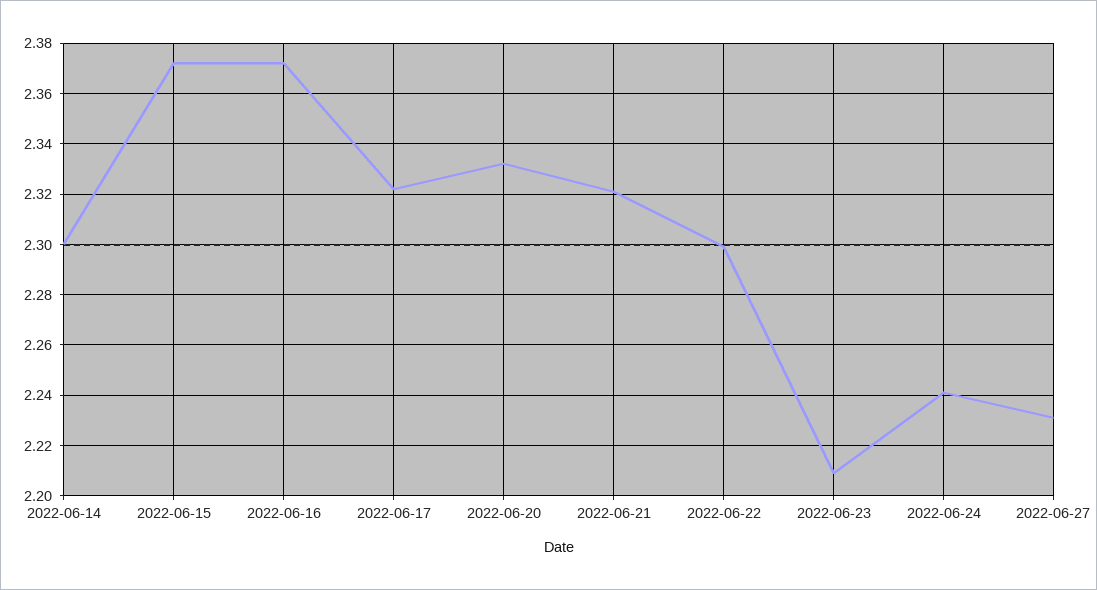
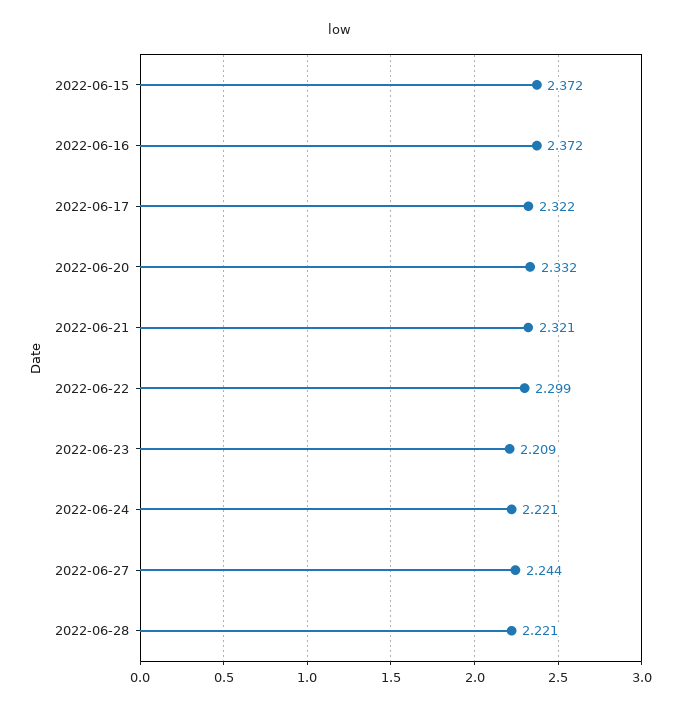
2022-06-14: 2.3 -> none
2022-06-24: 2.24 -> 2.221
2022-06-27: 2.23 -> 2.244
2022-06-28: none -> 2.221

